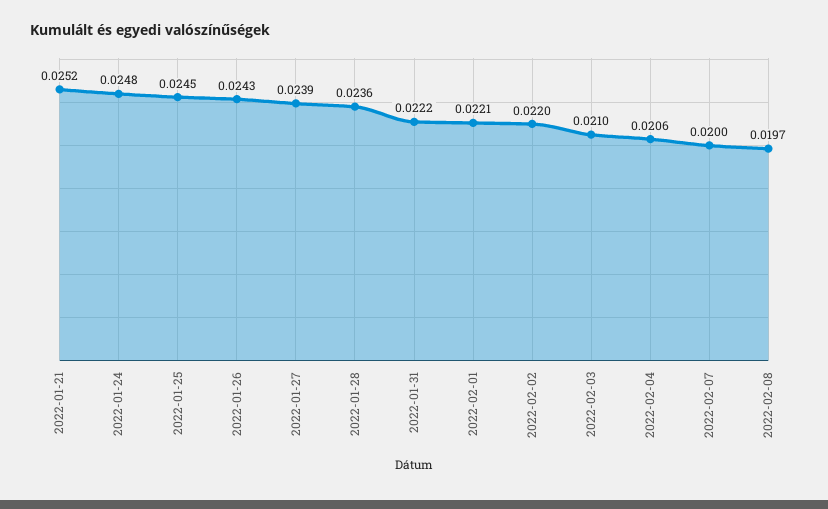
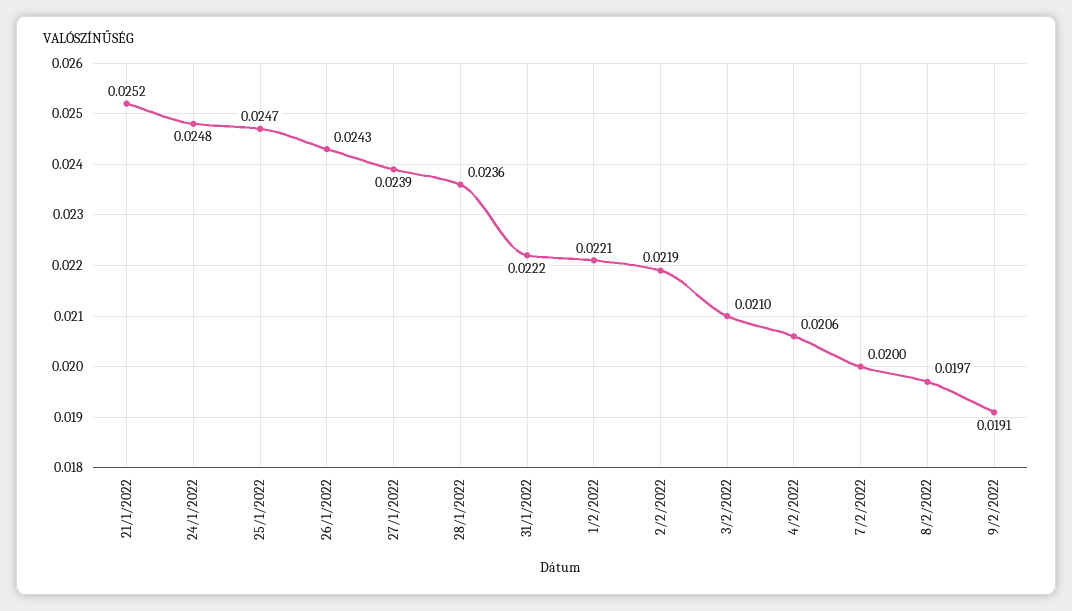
2022-01-25: 0.0245 -> 0.0247
2022-02-02: 0.022 -> 0.0219
9/2/2022: none -> 0.0191

